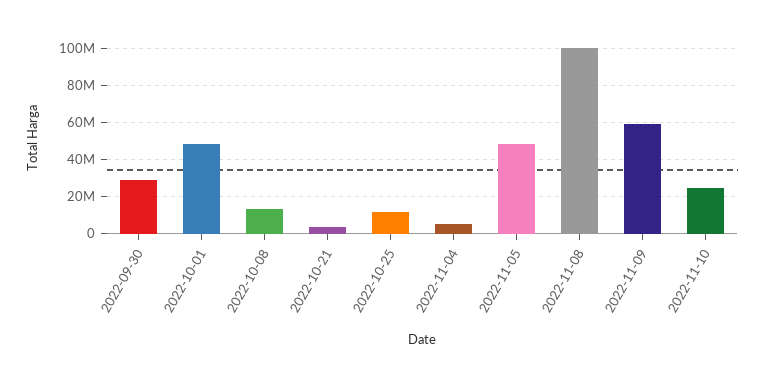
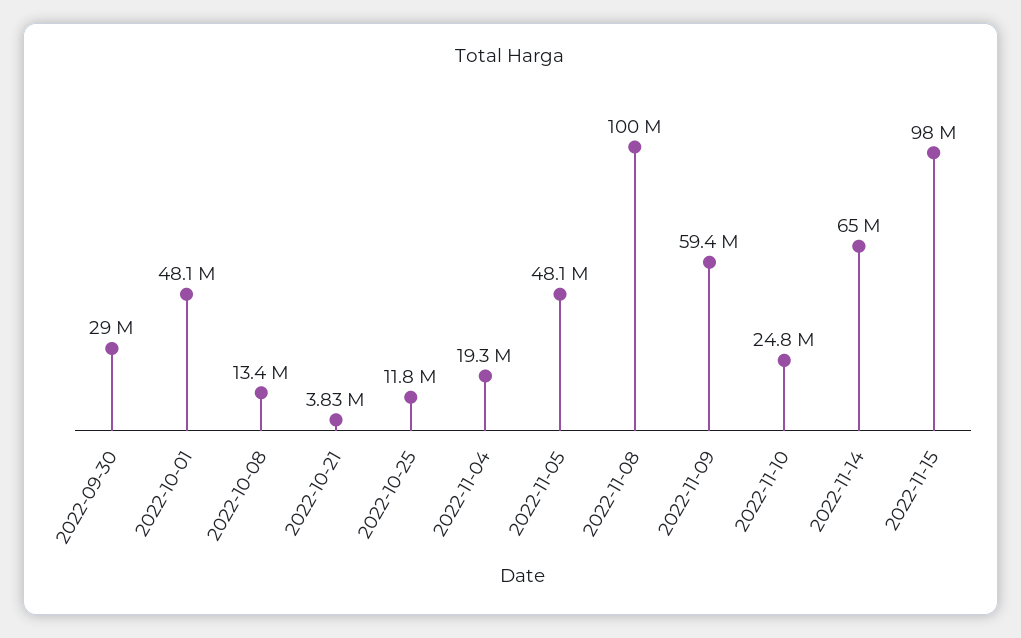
2022-11-04: 5000000 -> 19300000
2022-11-14: none -> 65000000
2022-11-15: none -> 98000000

